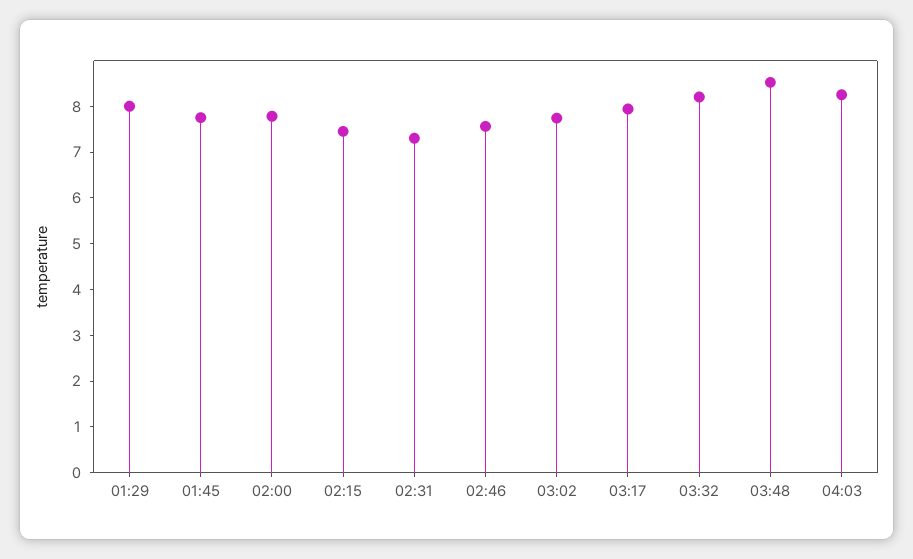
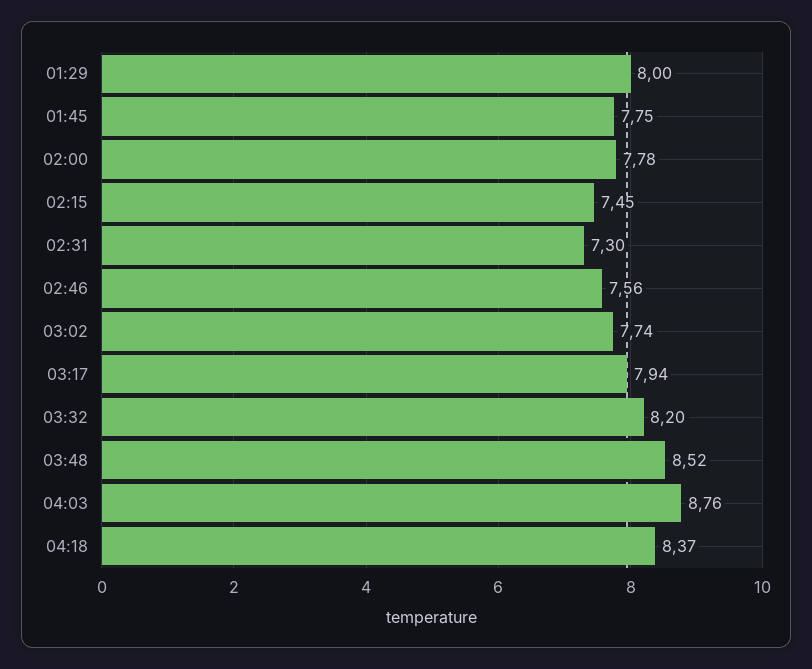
04:03: 8.2 -> 8.76
04:18: none -> 8.37

